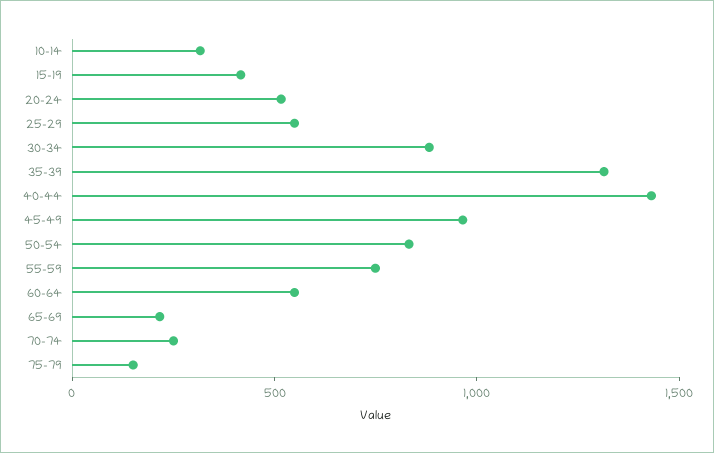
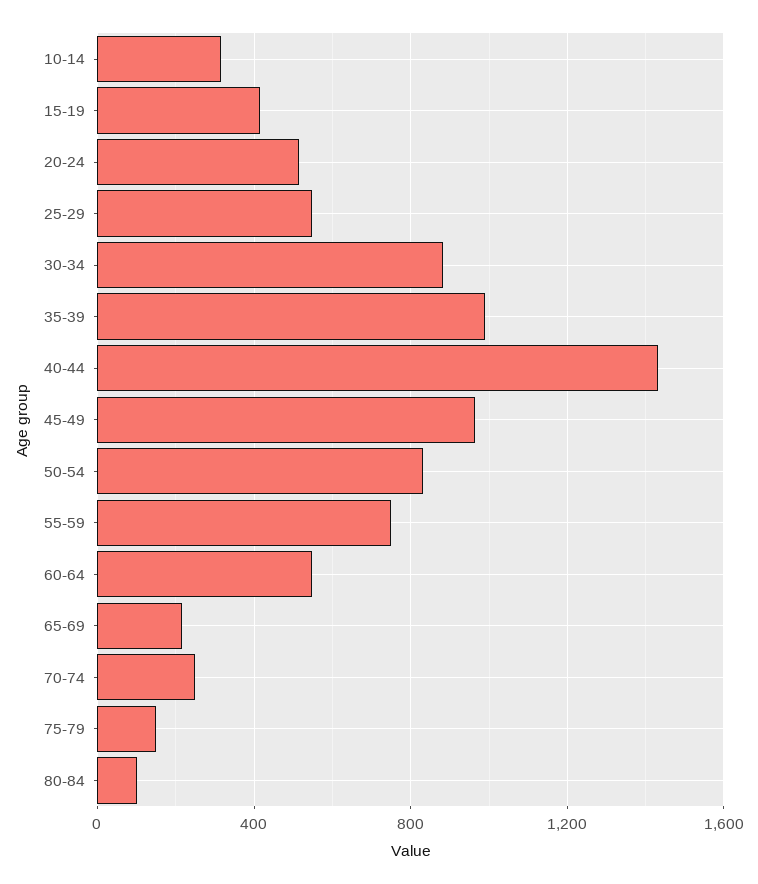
35-39: 1300 -> 1000
80-84: none -> 100

